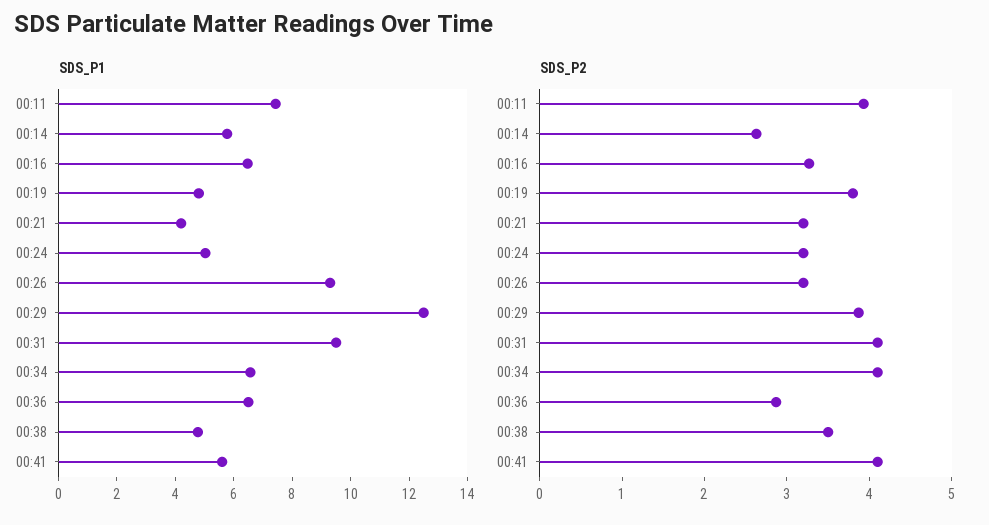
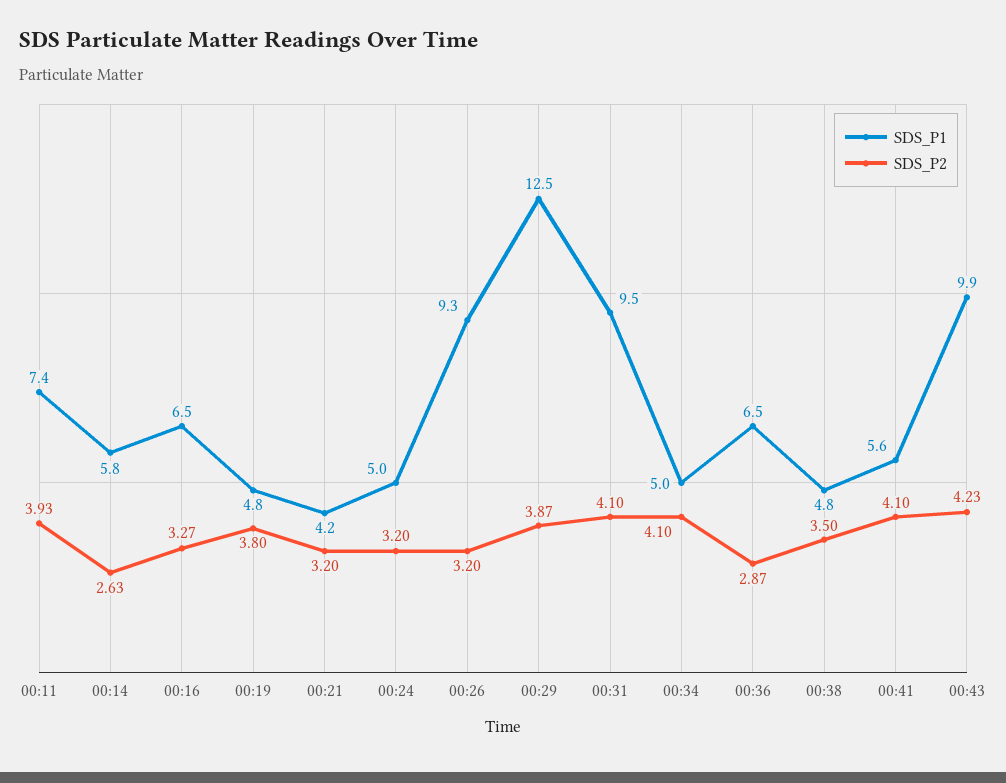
SDS_P1, 00:34: 6.5 -> 5
SDS_P1, 00:43: none -> 9.9
SDS_P2, 00:43: none -> 4.23

